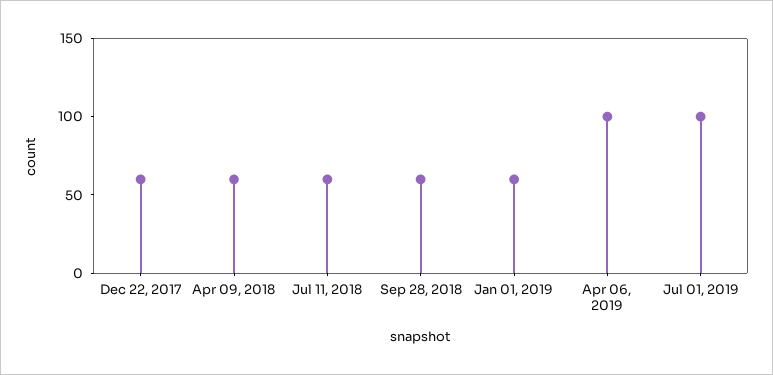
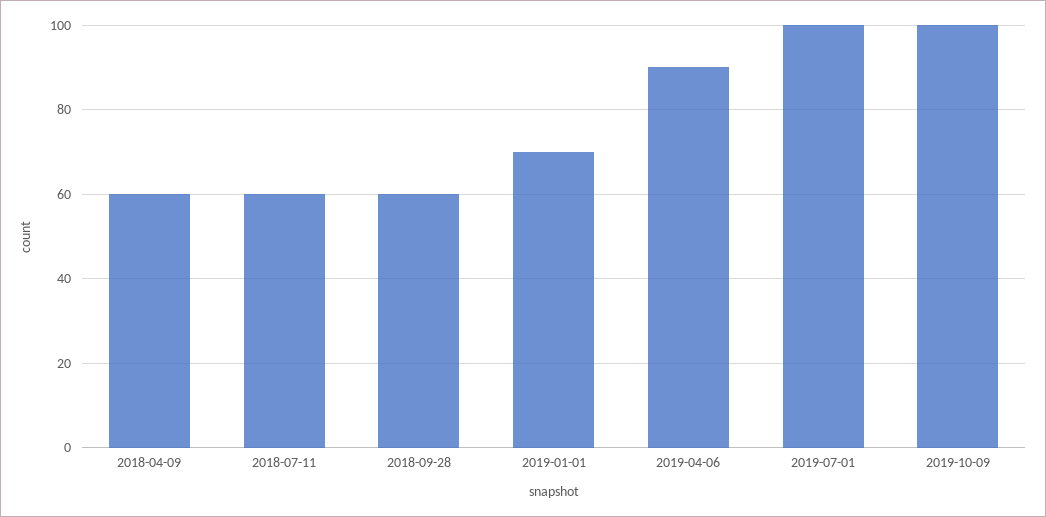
Dec 22, 2017: 60 -> none
Jan 01, 2019: 60 -> 70
Apr 06, 2019: 100 -> 90
2019-10-09: none -> 100

